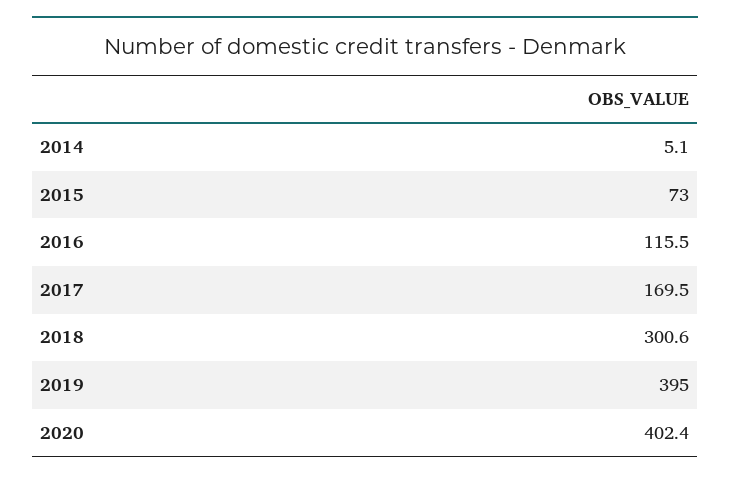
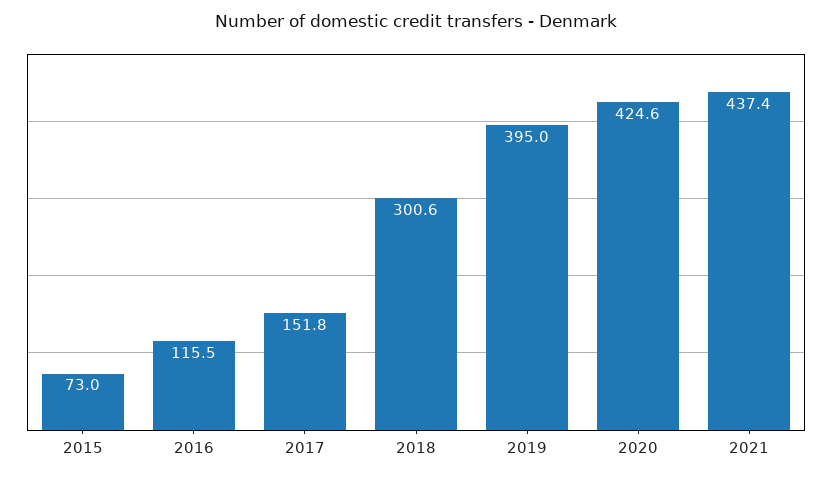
2014: 5.1 -> none
2017: 169.5 -> 151.8
2020: 402.4 -> 424.6
2021: none -> 437.4

